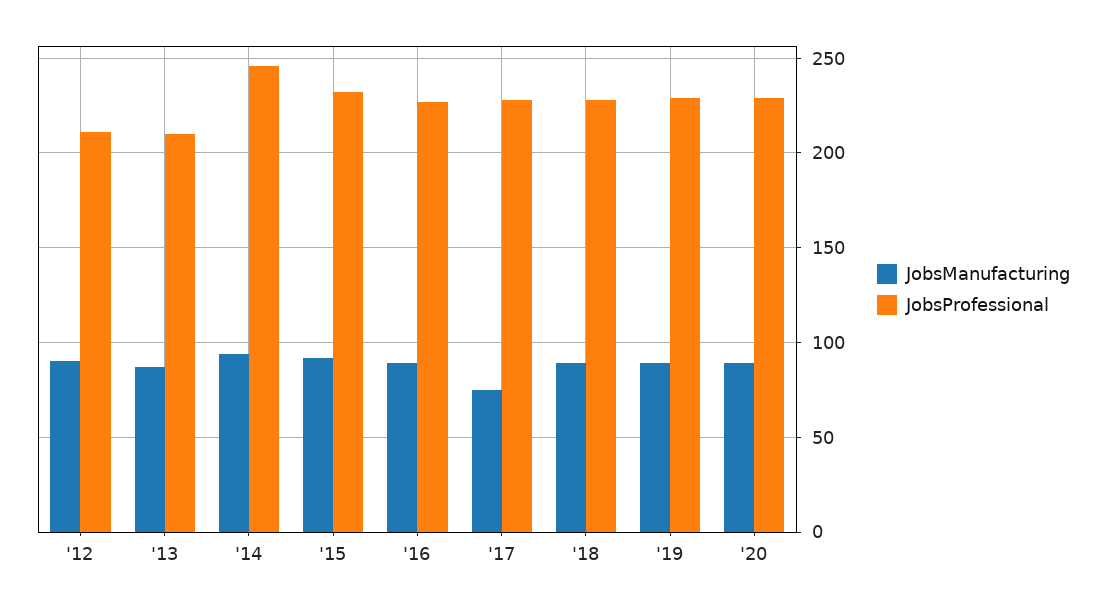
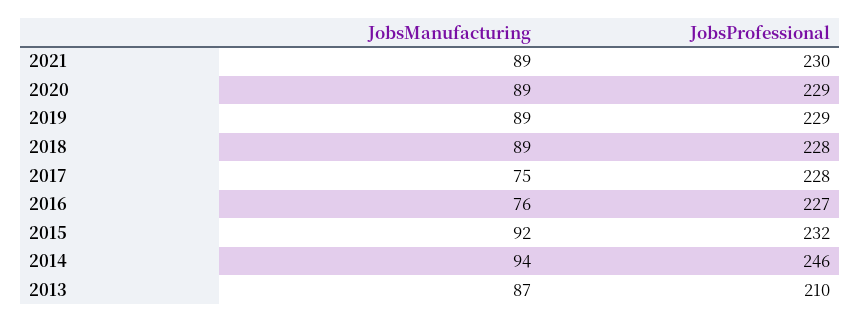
JobsManufacturing, '12: 90 -> none
JobsProfessional, '12: 210 -> none
JobsManufacturing, '16: 90 -> 76
JobsManufacturing, 2021: none -> 89
JobsProfessional, 2021: none -> 230

